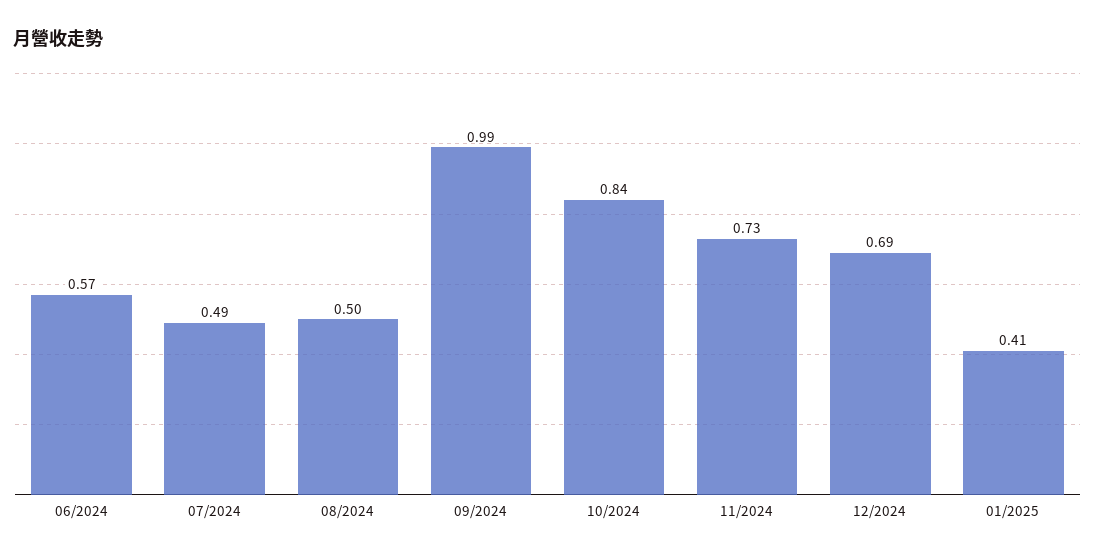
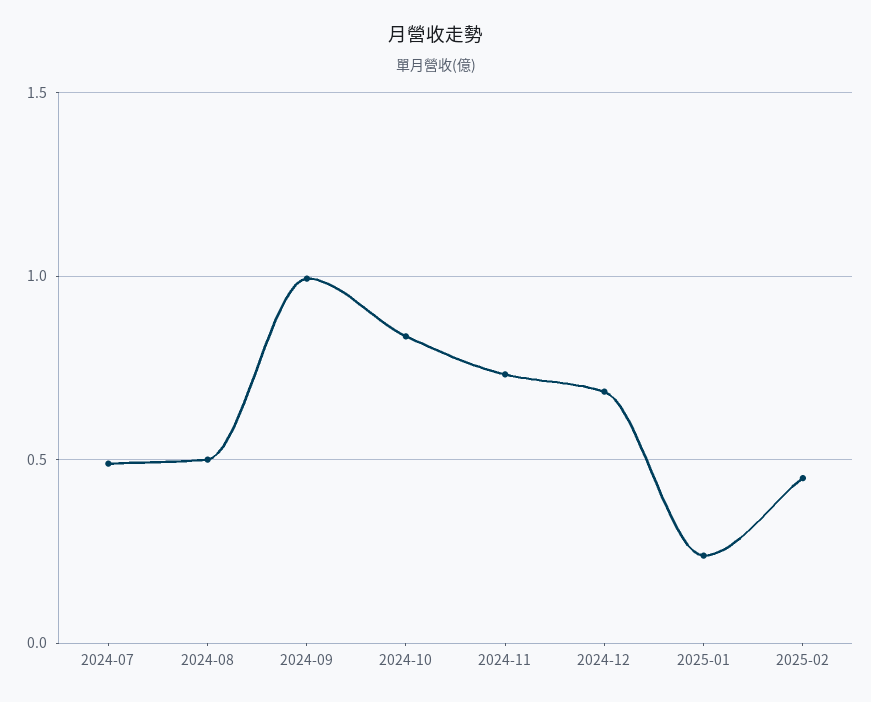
06/2024: 0.57 -> none
01/2025: 0.41 -> 0.25
2025-02: none -> 0.45

